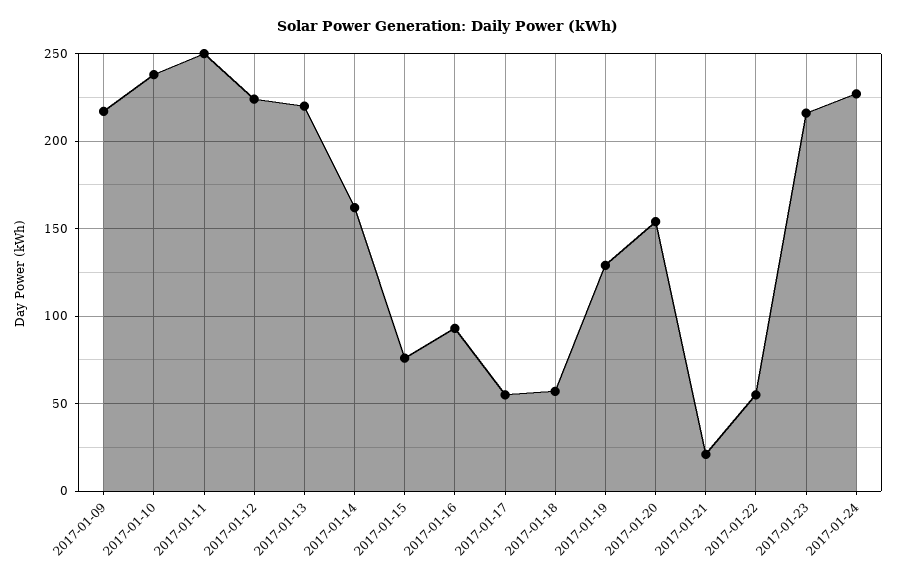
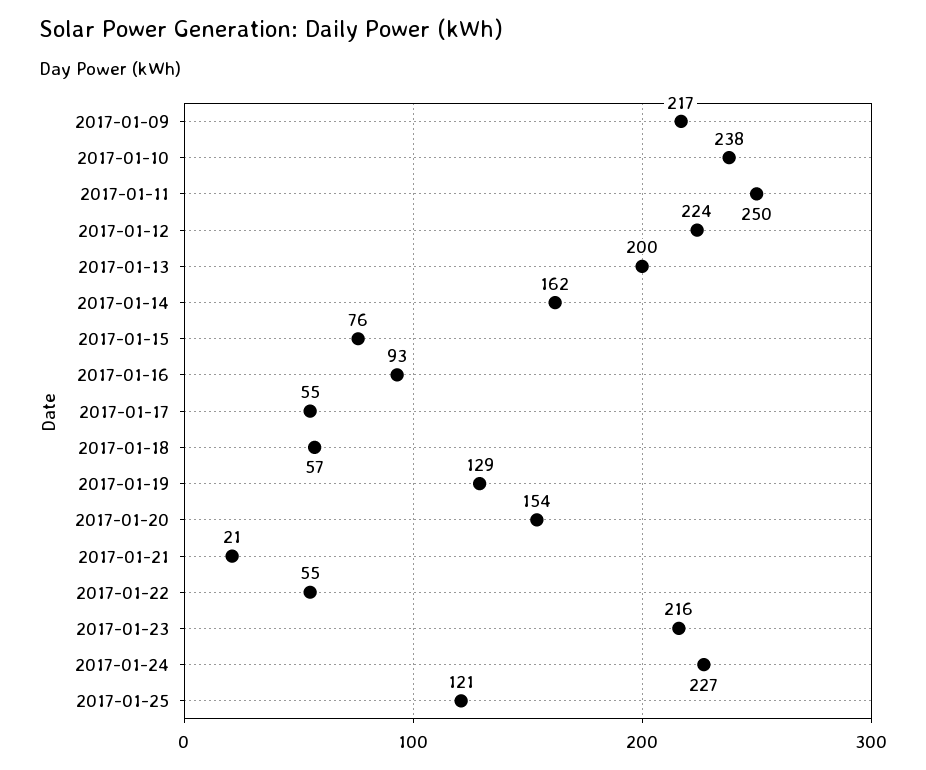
2017-01-13: 220 -> 200
2017-01-25: none -> 121

